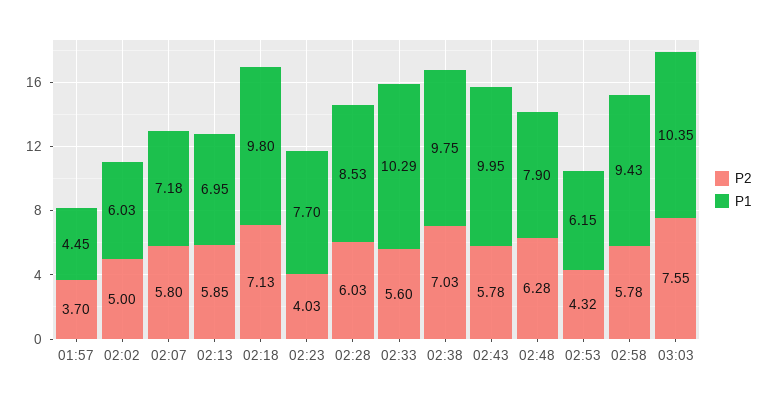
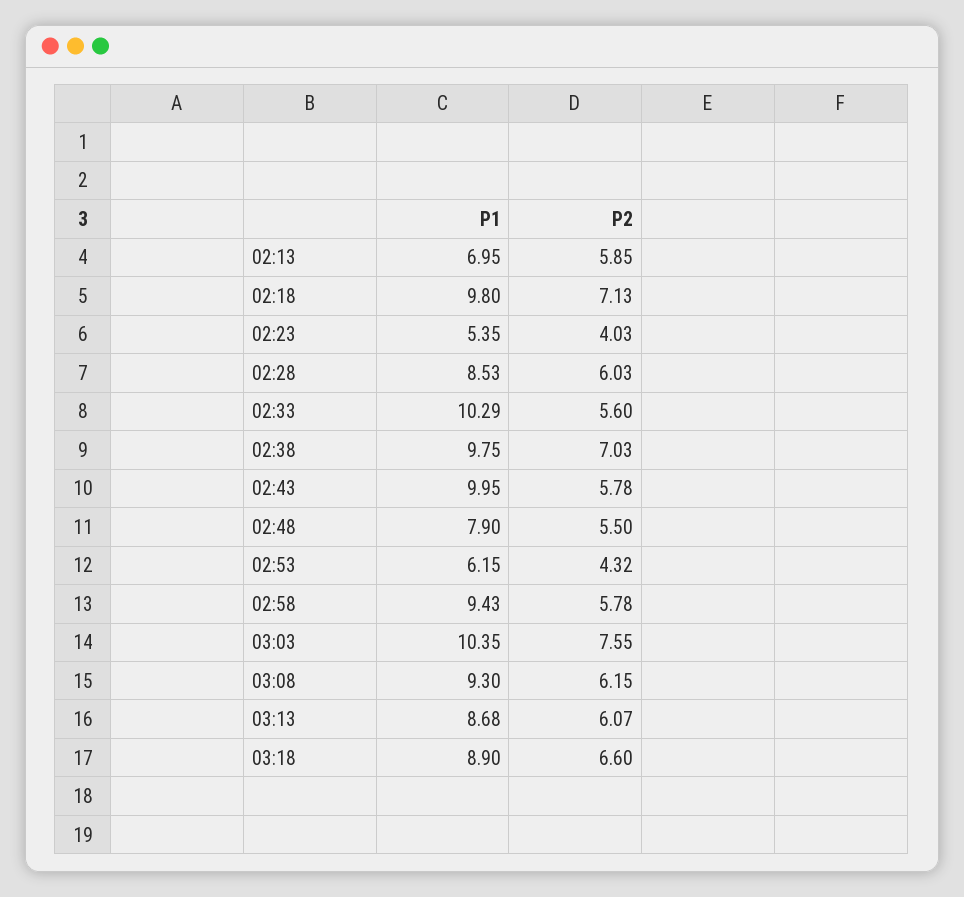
P2, 01:57: 3.7 -> none
P1, 01:57: 4.45 -> none
P2, 02:02: 5 -> none
P1, 02:02: 6.03 -> none
P2, 02:07: 5.8 -> none
P1, 02:07: 7.18 -> none
P1, 02:23: 7.7 -> 5.35
P2, 02:48: 6.28 -> 5.5
P1, 03:08: none -> 9.3
P2, 03:08: none -> 6.15
P1, 03:13: none -> 8.68
P2, 03:13: none -> 6.07
P1, 03:18: none -> 8.9
P2, 03:18: none -> 6.6

